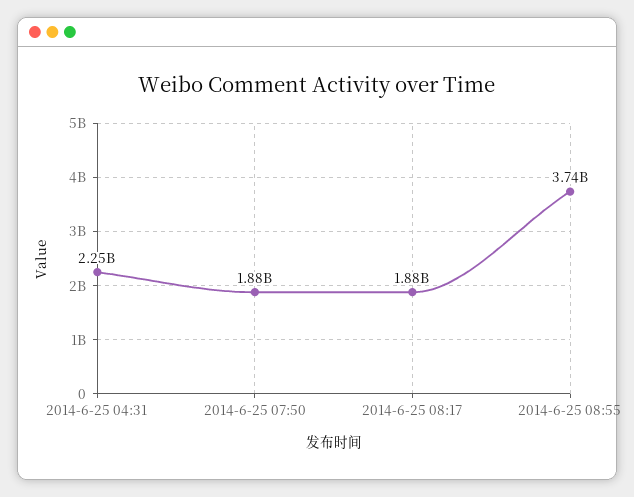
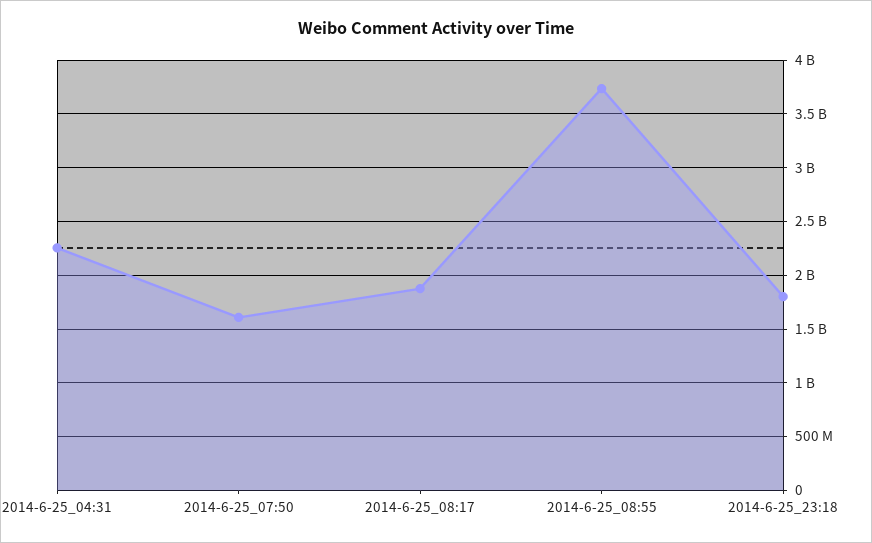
2014-6-25 07:50: 1880000000 -> 1600000000
2014-6-25_23:18: none -> 1800000000

